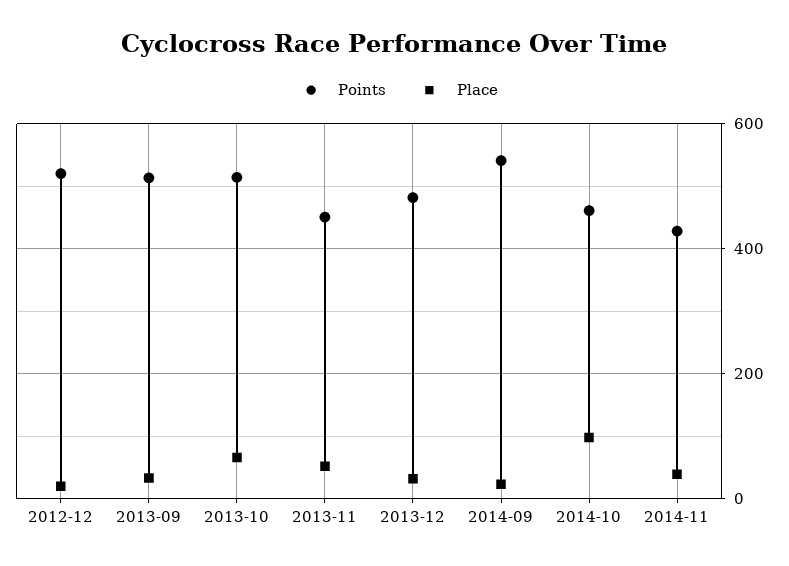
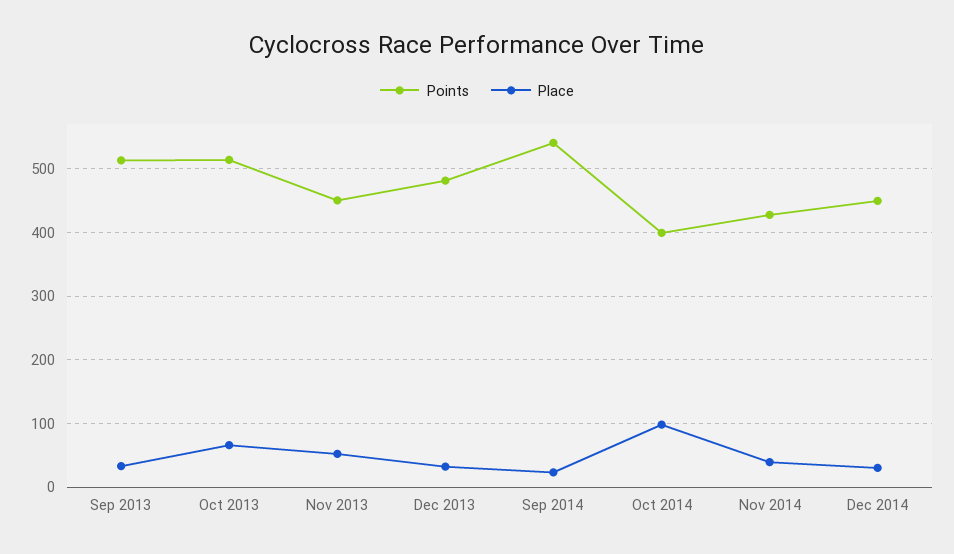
Points, 2012-12: 520 -> none
Place, 2012-12: 20 -> none
Points, 2014-10: 460 -> 400
Points, Dec 2014: none -> 450
Place, Dec 2014: none -> 30

